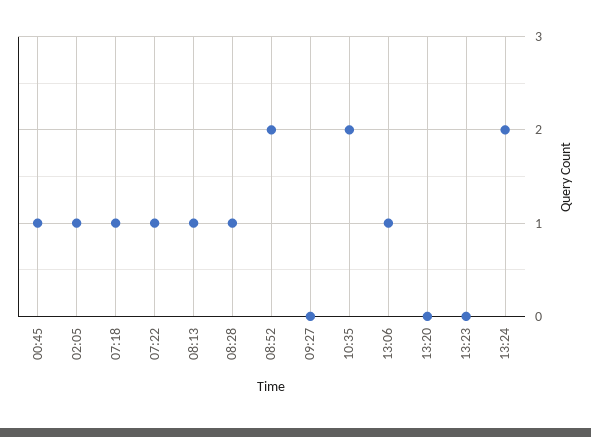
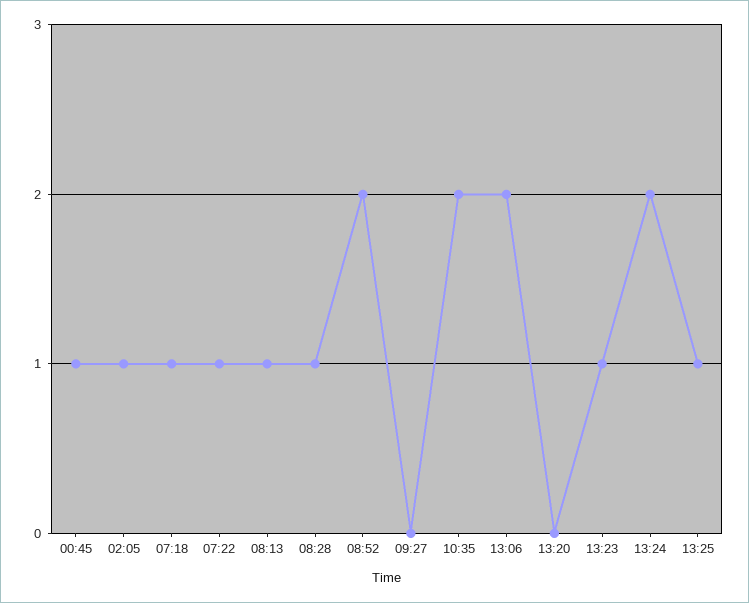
13:06: 1 -> 2
13:23: 0 -> 1
13:25: none -> 1

